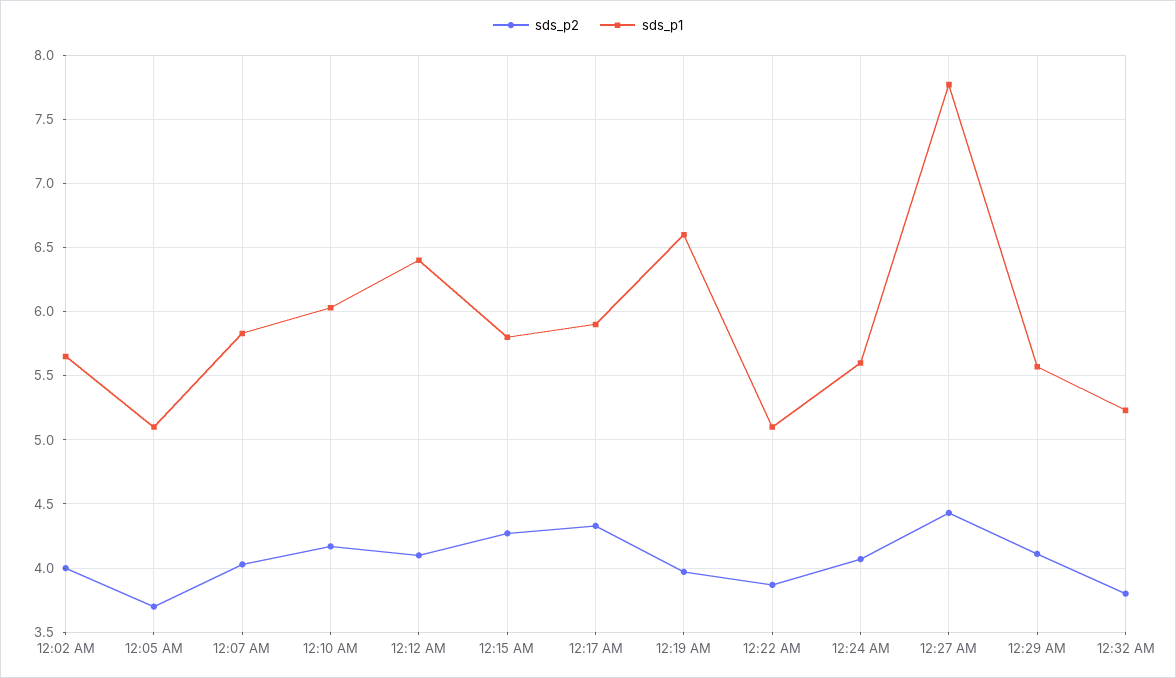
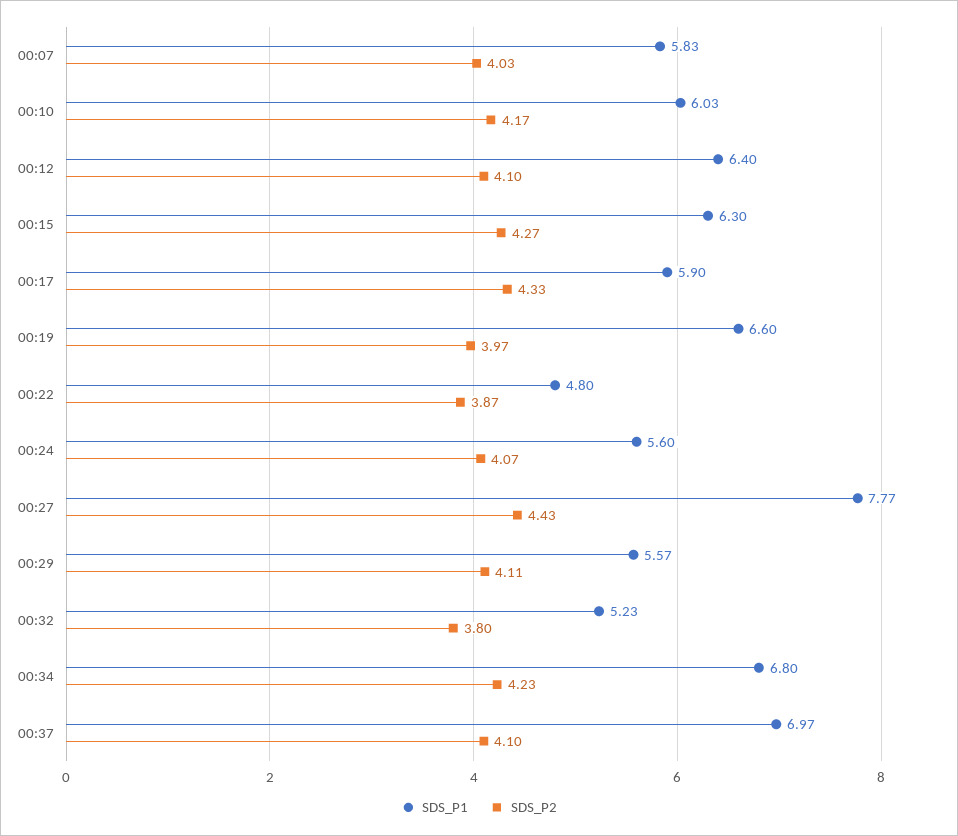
sds_p2, 12:02 AM: 4 -> none
sds_p1, 12:02 AM: 5.65 -> none
sds_p2, 12:05 AM: 3.7 -> none
sds_p1, 12:05 AM: 5.1 -> none
sds_p1, 12:15 AM: 5.8 -> 6.3
sds_p1, 12:22 AM: 5.1 -> 4.8
sds_p1, 00:34: none -> 6.8
sds_p2, 00:34: none -> 4.23
sds_p1, 00:37: none -> 6.97
sds_p2, 00:37: none -> 4.1

